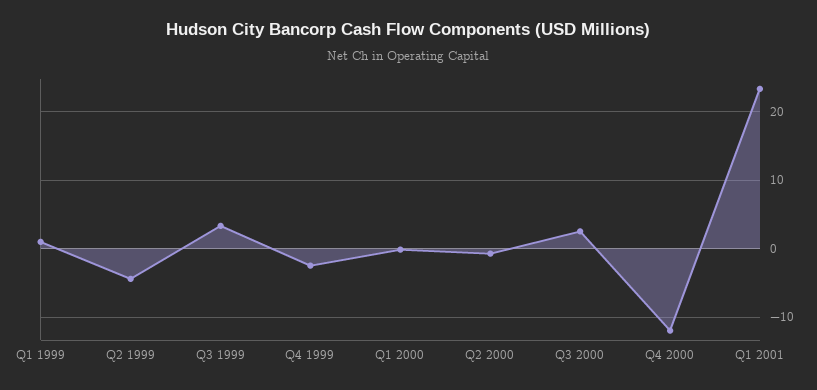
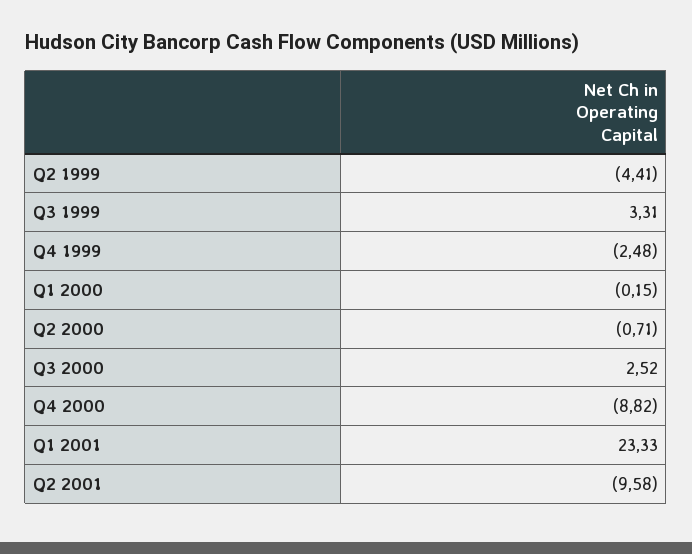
Q1 1999: 1 -> none
Q4 2000: -12 -> -8.82
Q2 2001: none -> -9.58

